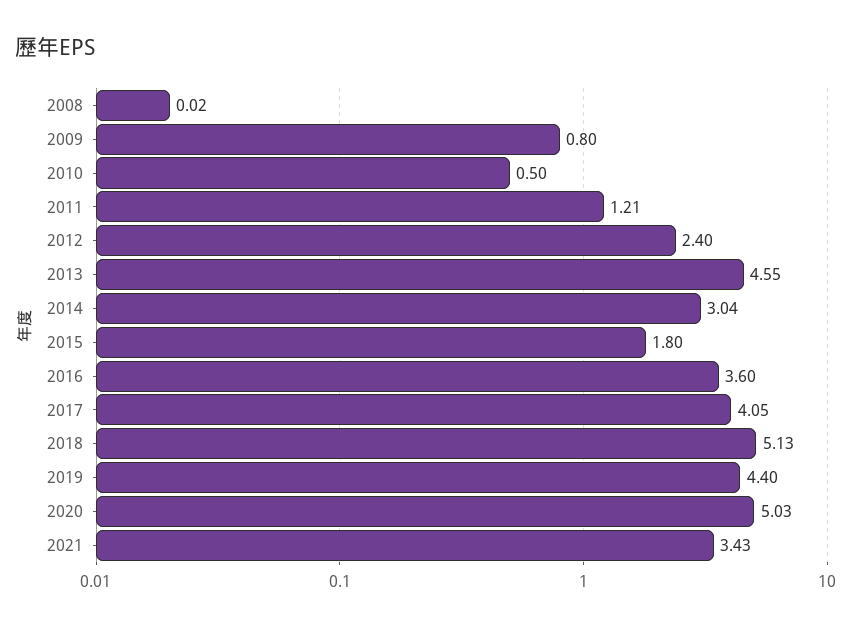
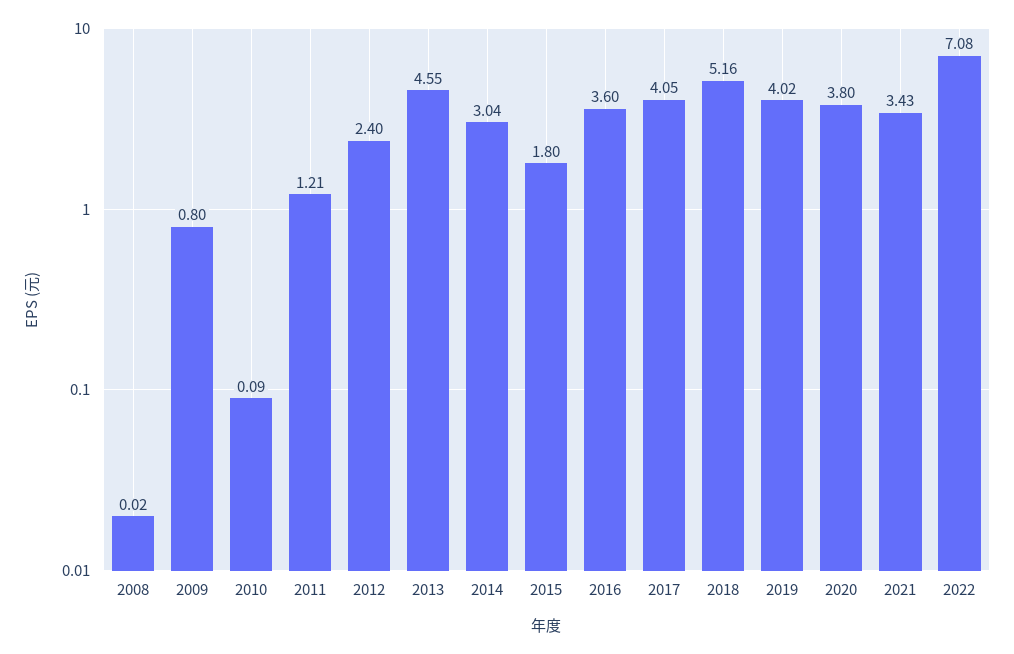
2010: 0.5 -> 0.09
2018: 5.13 -> 5.16
2019: 4.4 -> 4.02
2020: 5.03 -> 3.8
2022: none -> 7.08

